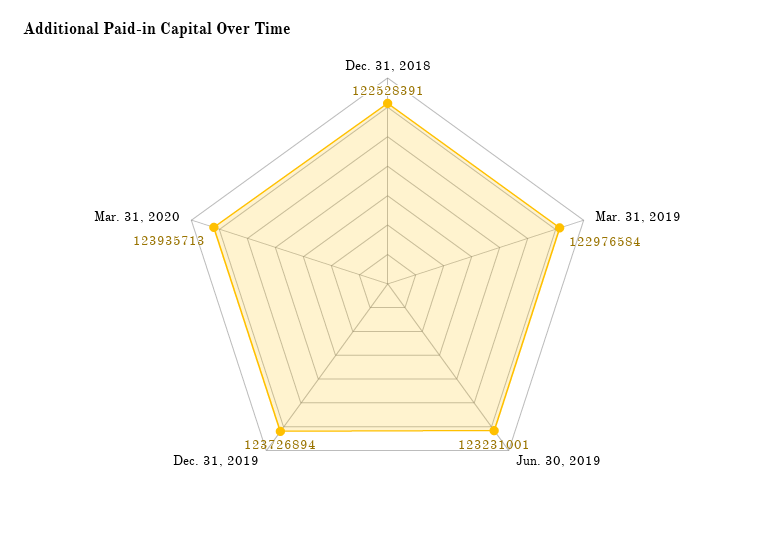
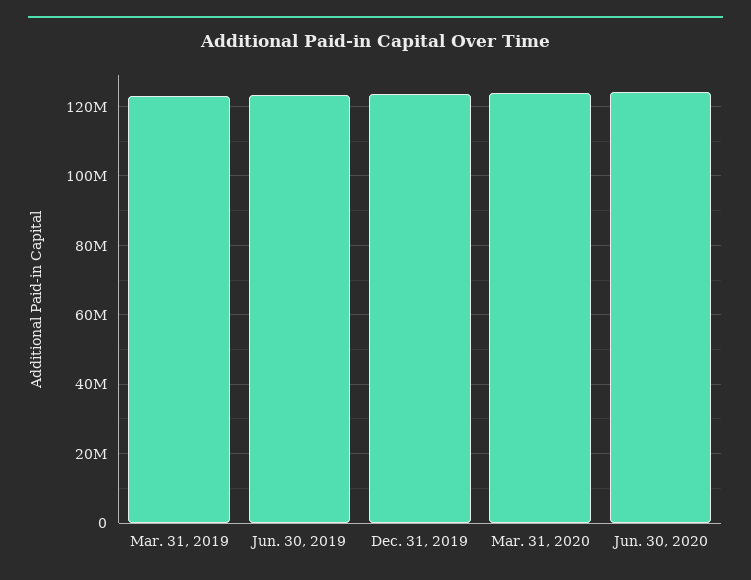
Dec. 31, 2018: 122528391 -> none
Jun. 30, 2020: none -> 124000000

